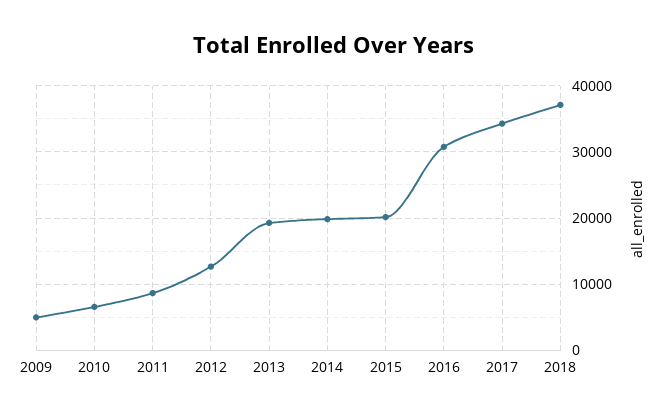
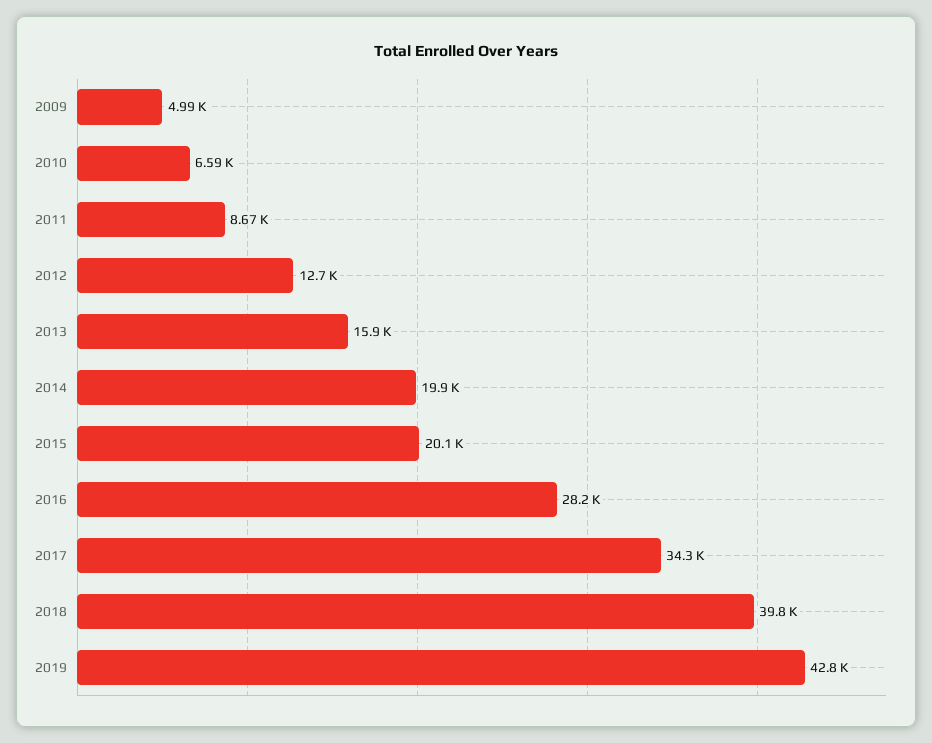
2013: 19000 -> 15900
2016: 31000 -> 28200
2018: 37000 -> 39800
2019: none -> 42800

